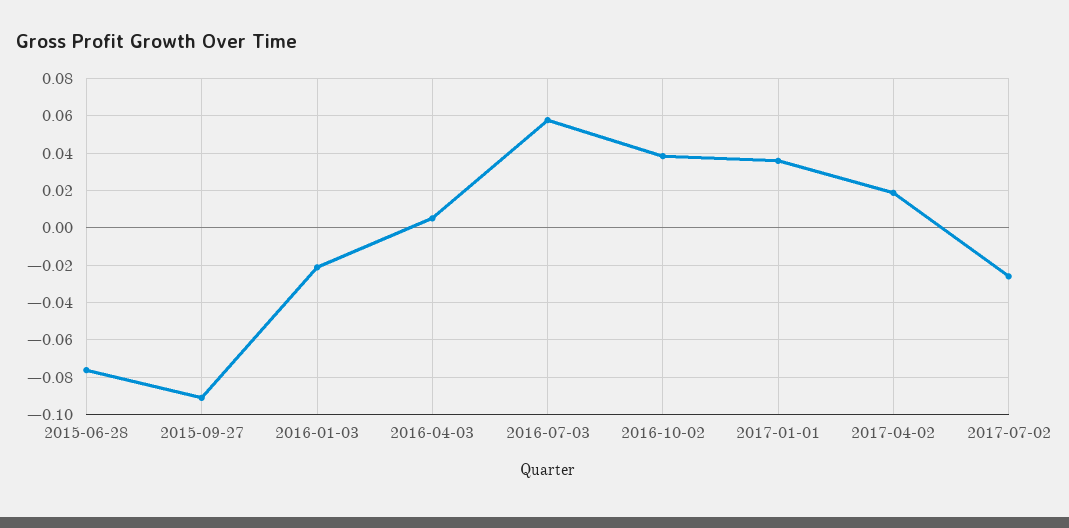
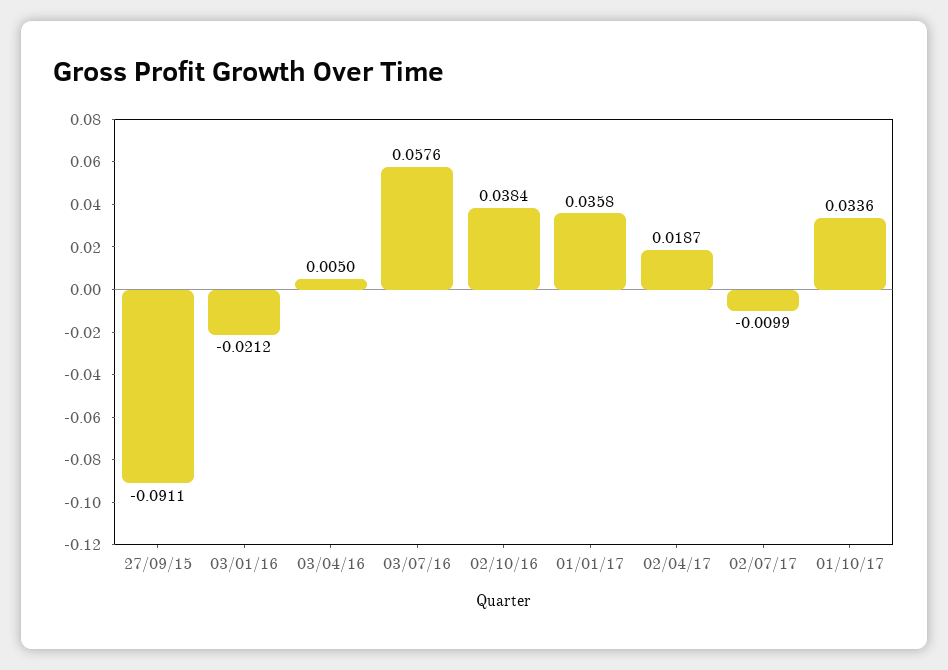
2015-06-28: -0.075 -> none
2017-07-02: -0.025 -> -0.0099
01/10/17: none -> 0.0336

